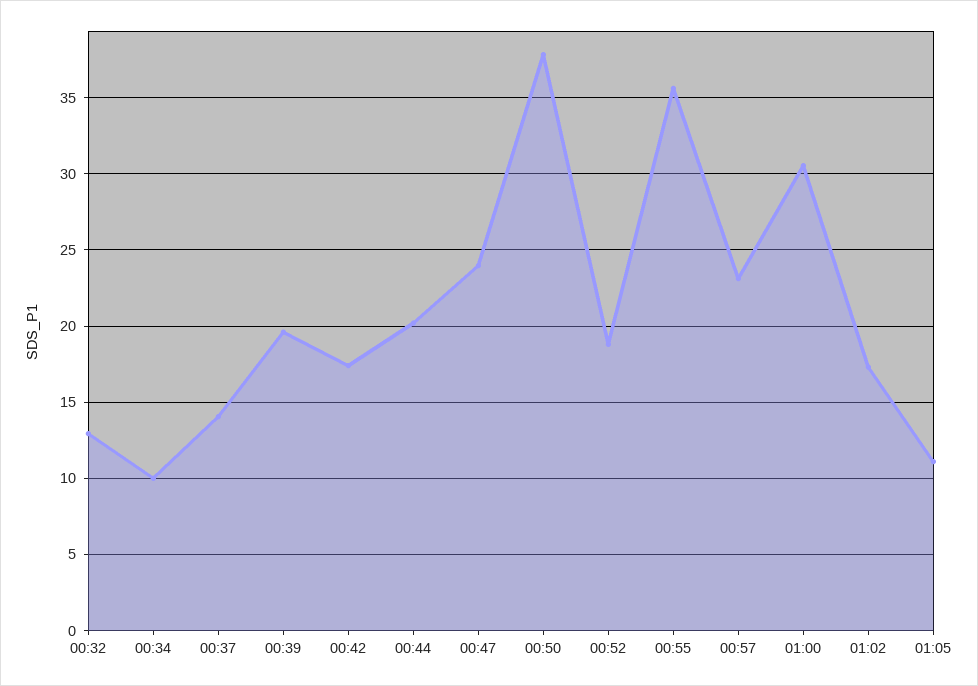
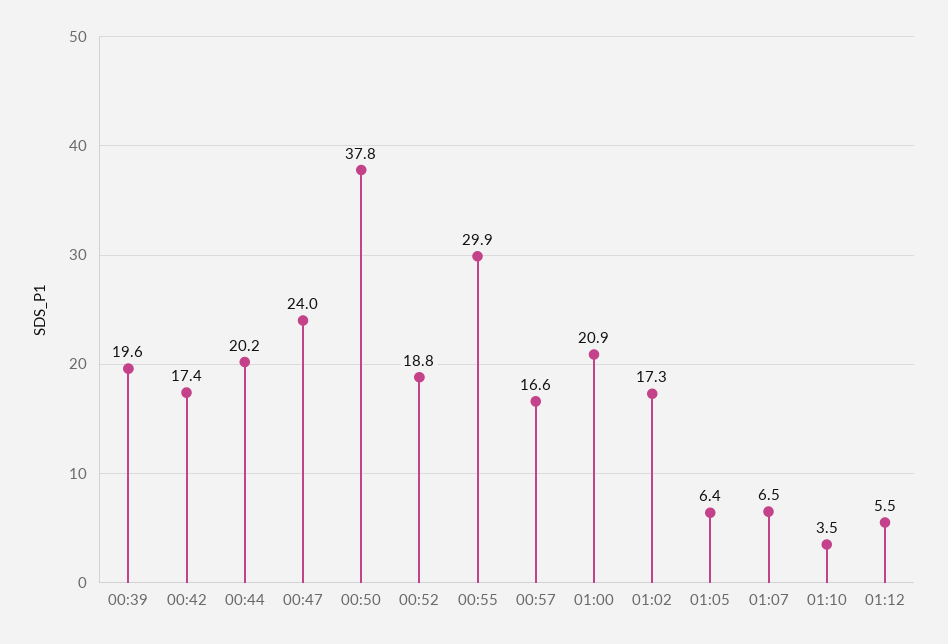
00:32: 13 -> none
00:34: 10 -> none
00:37: 14 -> none
00:55: 35.5 -> 29.9
00:57: 23 -> 16.6
01:00: 30.5 -> 20.9
01:05: 11 -> 6.4
01:07: none -> 6.5
01:10: none -> 3.5
01:12: none -> 5.5

